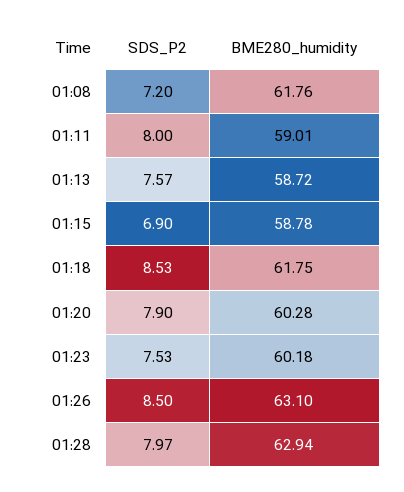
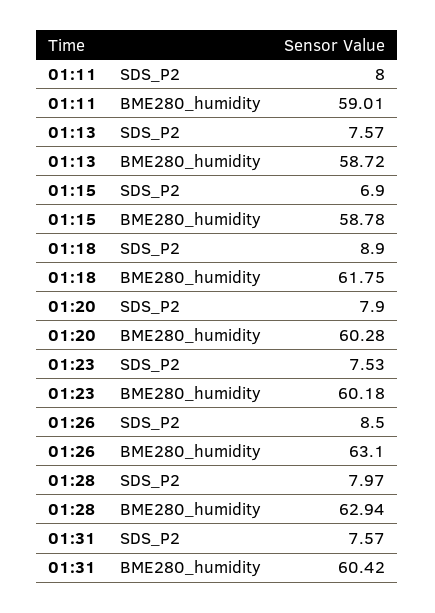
SDS_P2, 01:08: 7.2 -> none
BME280_humidity, 01:08: 61.76 -> none
SDS_P2, 01:18: 8.53 -> 8.9
SDS_P2, 01:31: none -> 7.57
BME280_humidity, 01:31: none -> 60.42

